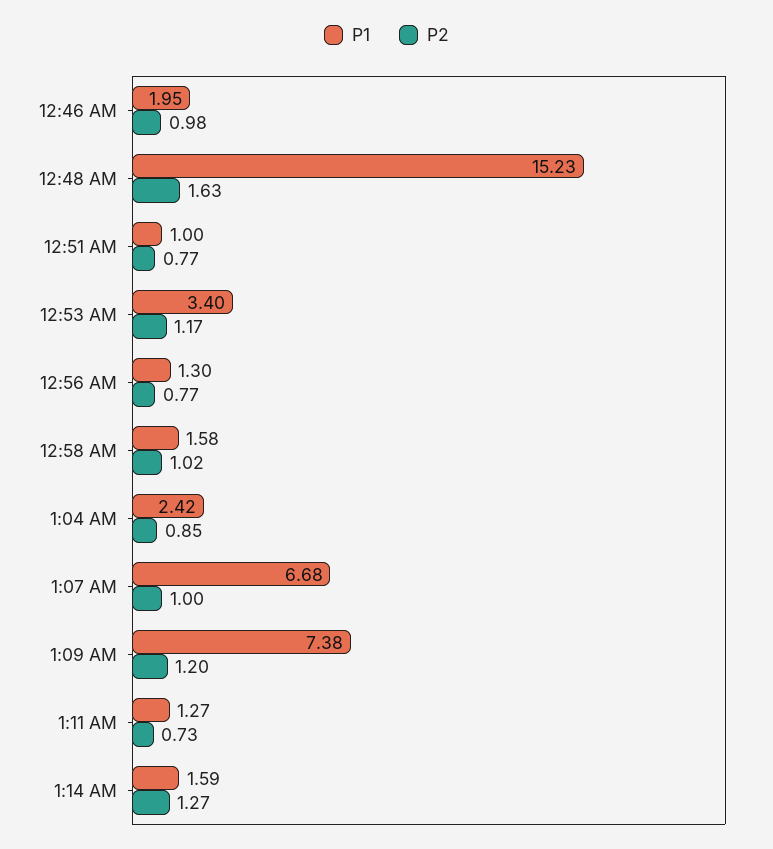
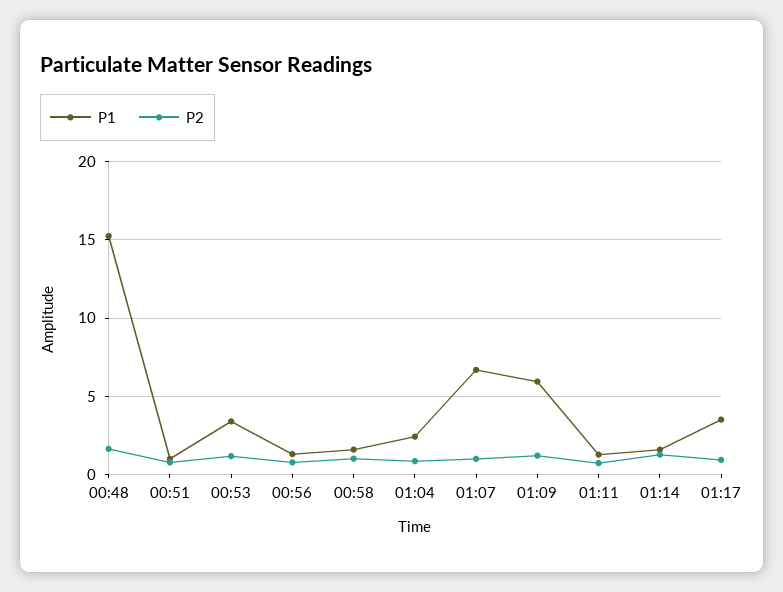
P1, 12:46 AM: 1.95 -> none
P2, 12:46 AM: 0.98 -> none
P1, 1:09 AM: 7.38 -> 6
P1, 01:17: none -> 3.5
P2, 01:17: none -> 1

